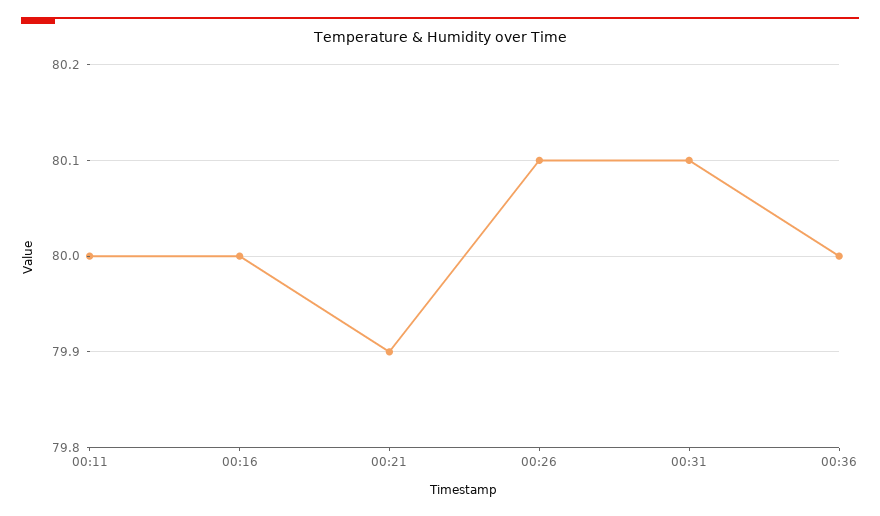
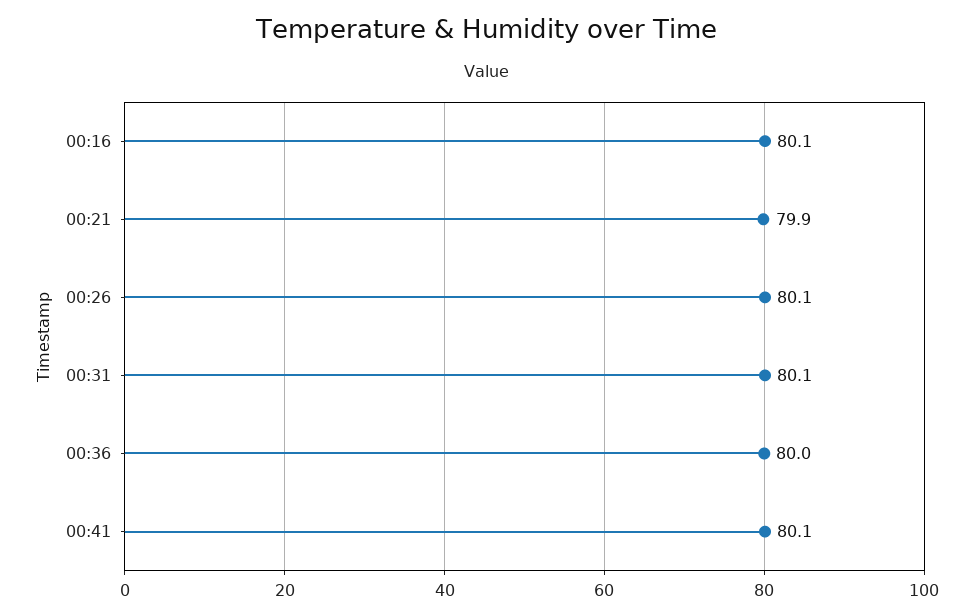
00:11: 80 -> none
00:16: 80 -> 80.1
00:41: none -> 80.1

